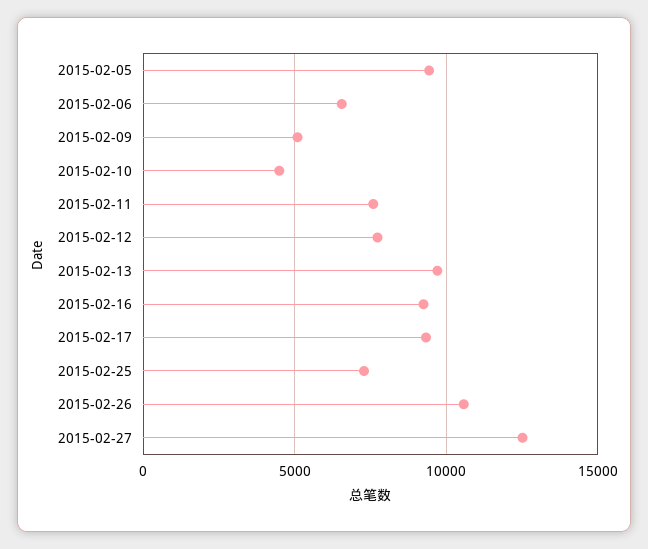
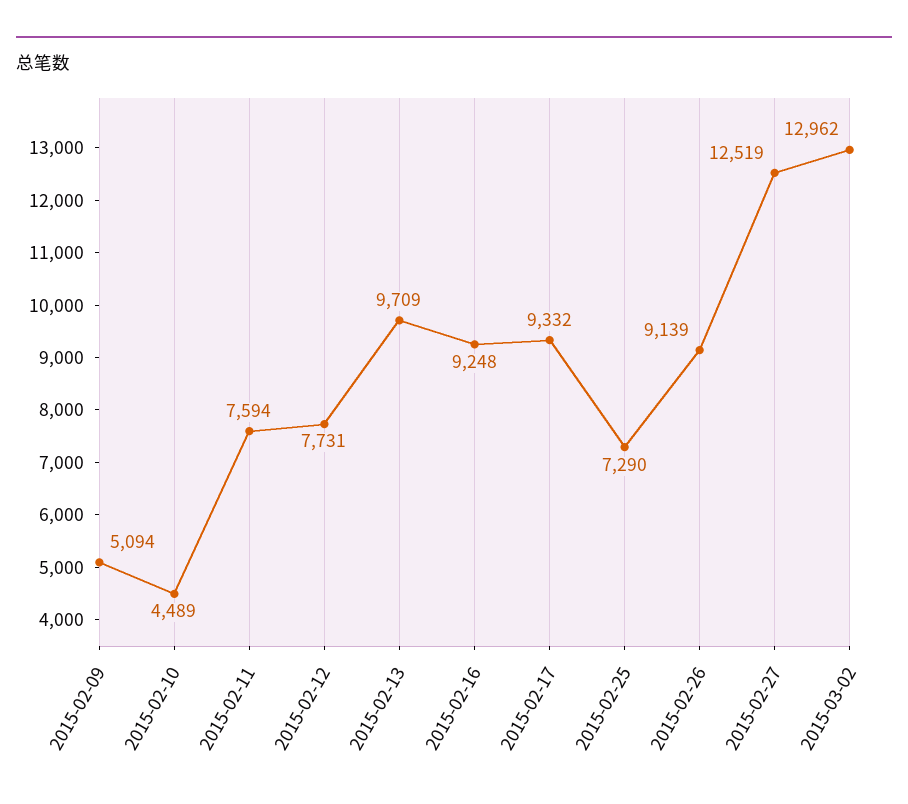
2015-02-05: 9500 -> none
2015-02-06: 6500 -> none
2015-02-26: 10500 -> 9139
2015-03-02: none -> 12962

